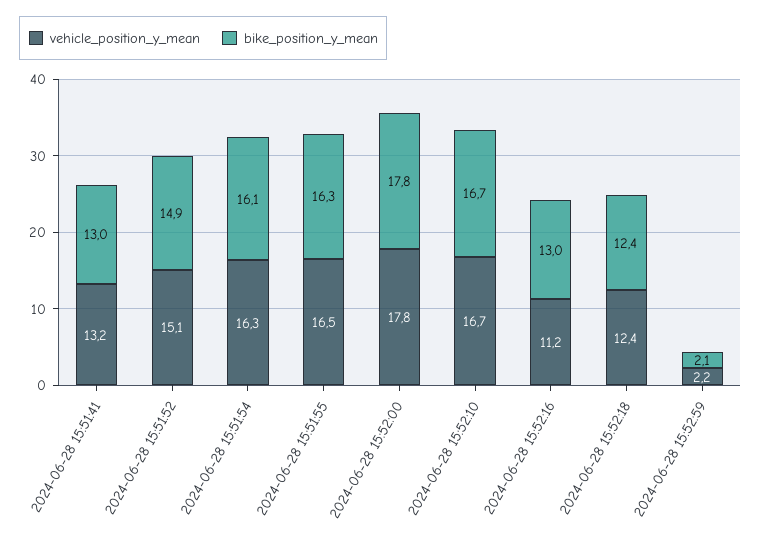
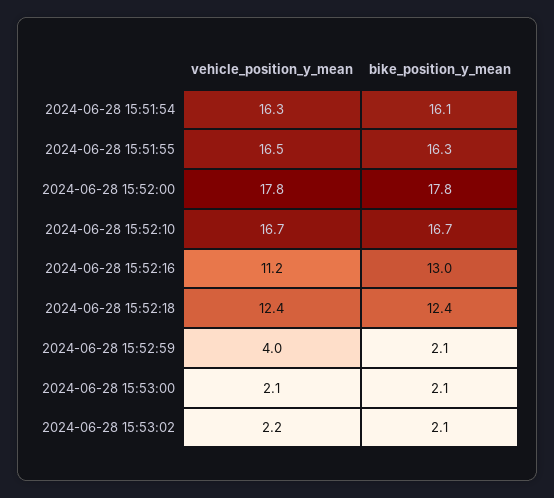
vehicle_position_y_mean, 2024-06-28 15:51:41: 13.2 -> none
bike_position_y_mean, 2024-06-28 15:51:41: 13 -> none
vehicle_position_y_mean, 2024-06-28 15:51:52: 15.1 -> none
bike_position_y_mean, 2024-06-28 15:51:52: 14.9 -> none
vehicle_position_y_mean, 2024-06-28 15:52:59: 2.2 -> 4
vehicle_position_y_mean, 2024-06-28 15:53:00: none -> 2.1
bike_position_y_mean, 2024-06-28 15:53:00: none -> 2.1
vehicle_position_y_mean, 2024-06-28 15:53:02: none -> 2.2
bike_position_y_mean, 2024-06-28 15:53:02: none -> 2.1

